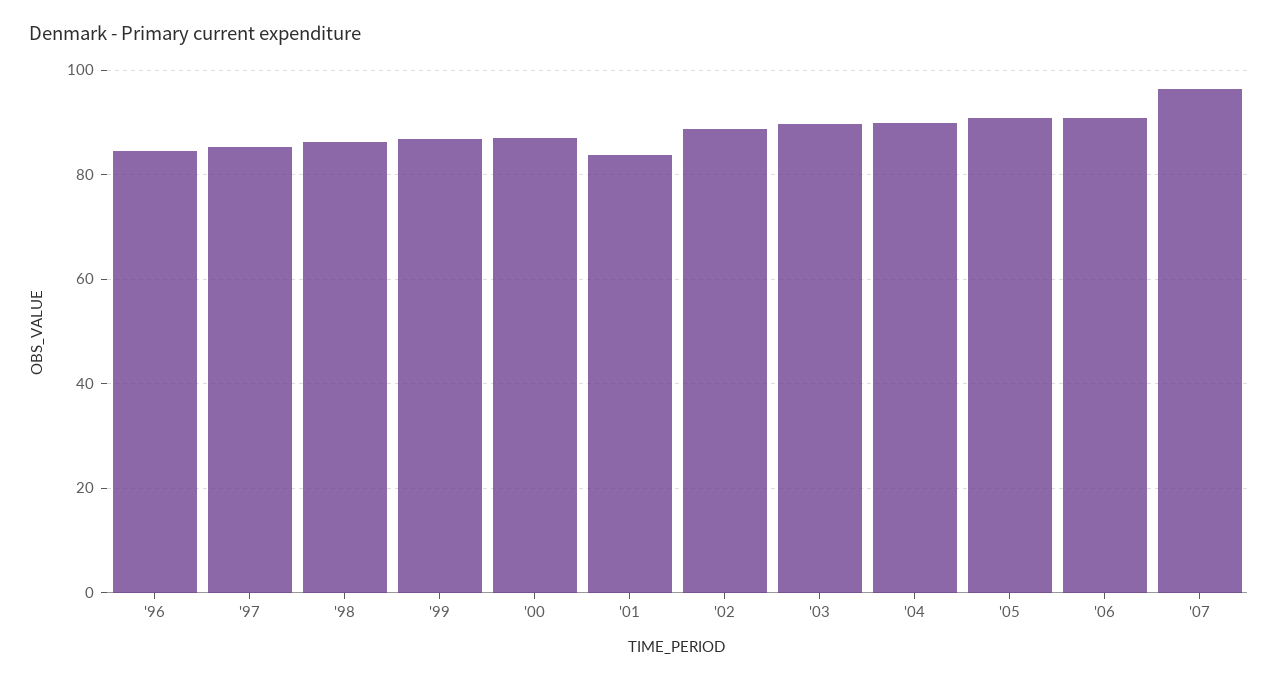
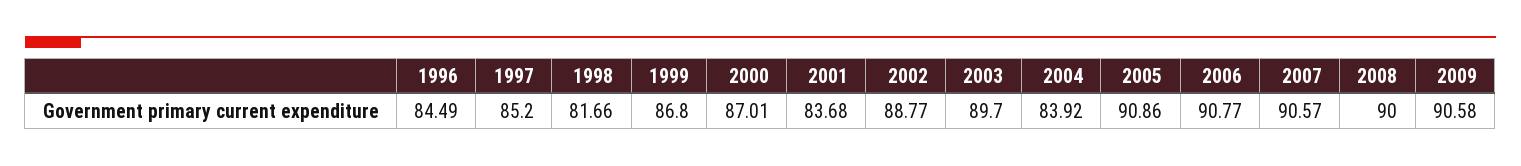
'98: 86 -> 81.66
'04: 90 -> 83.92
'07: 96 -> 90.57
2008: none -> 90
2009: none -> 90.58

